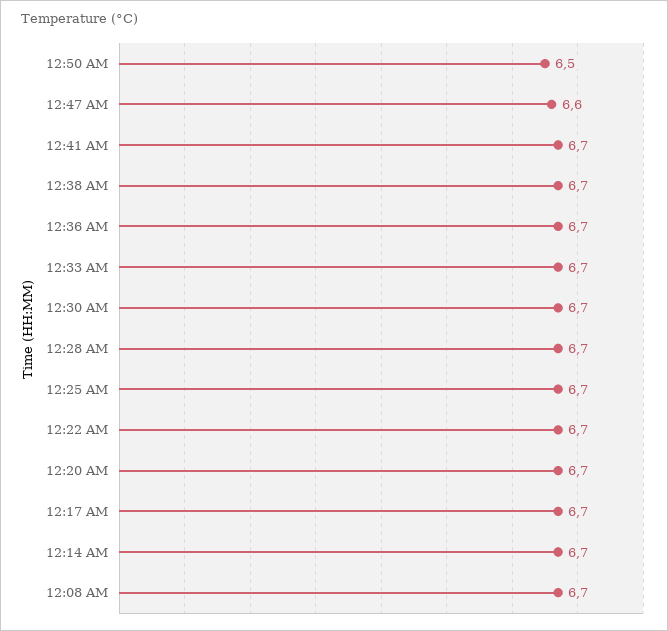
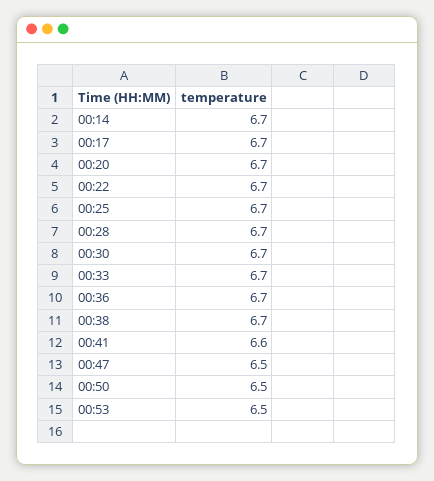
12:47 AM: 6.6 -> 6.5
12:41 AM: 6.7 -> 6.6
12:08 AM: 6.7 -> none
00:53: none -> 6.5

